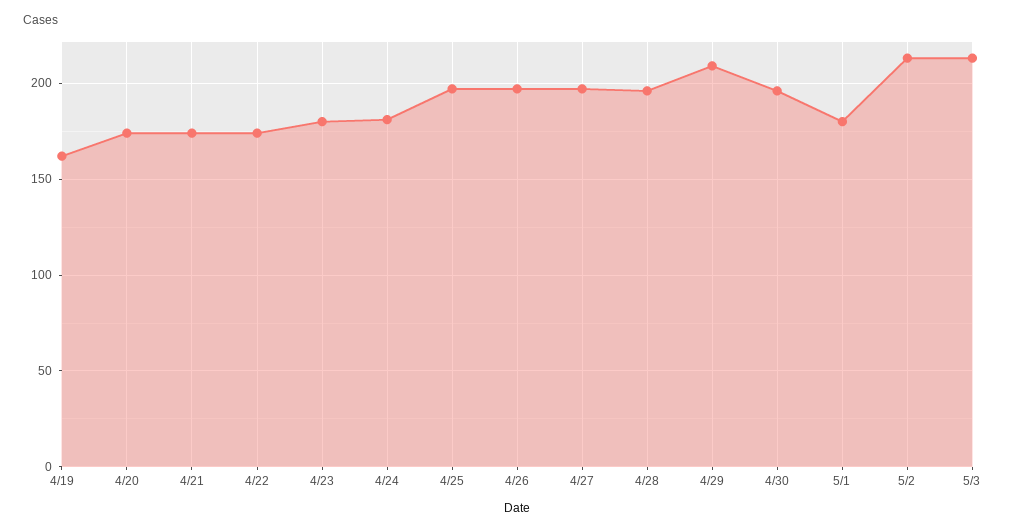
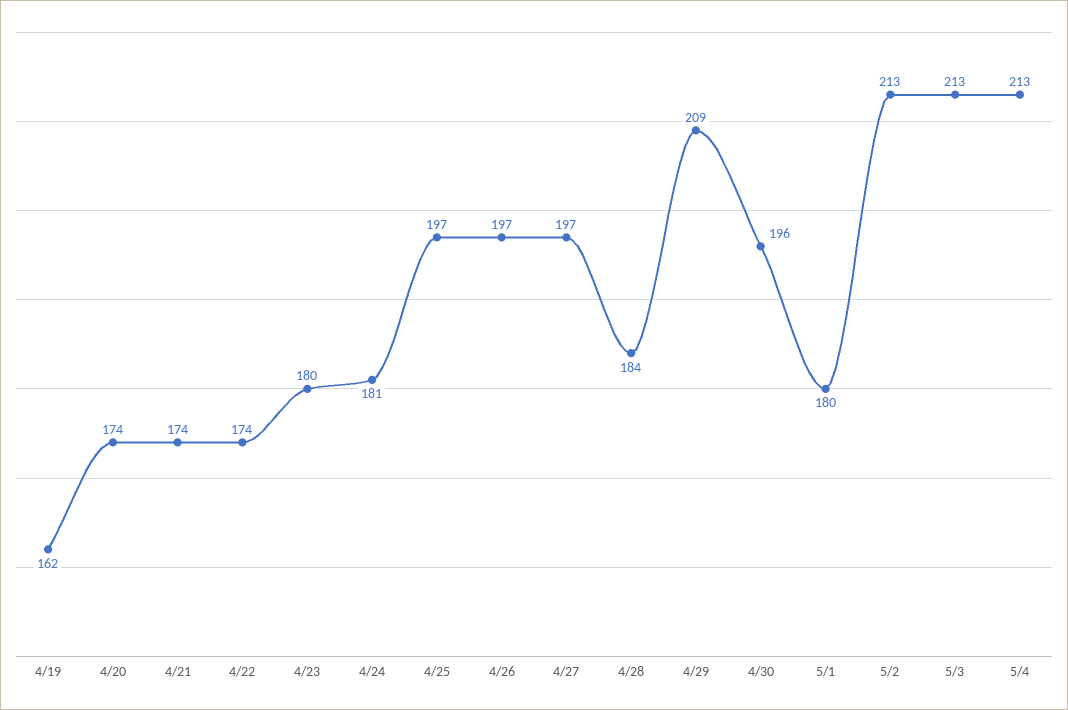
4/28: 195 -> 184
5/4: none -> 213

